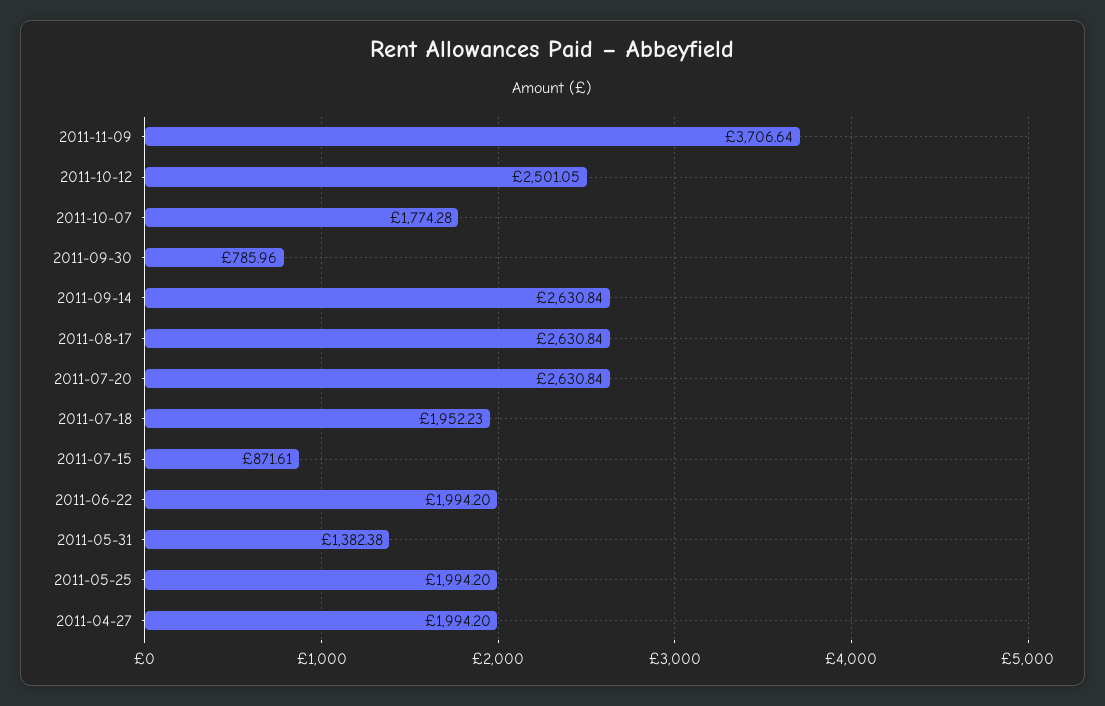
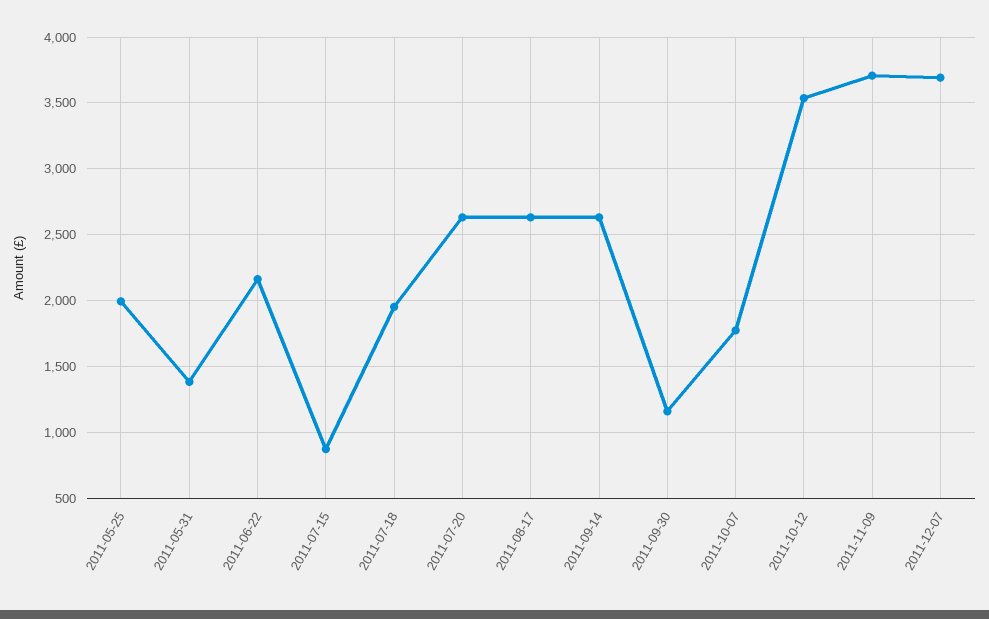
2011-10-12: 2501.05 -> 3550
2011-09-30: 785.96 -> 1150
2011-06-22: 1994.2 -> 2150
2011-04-27: 1994.2 -> none
2011-12-07: none -> 3700

